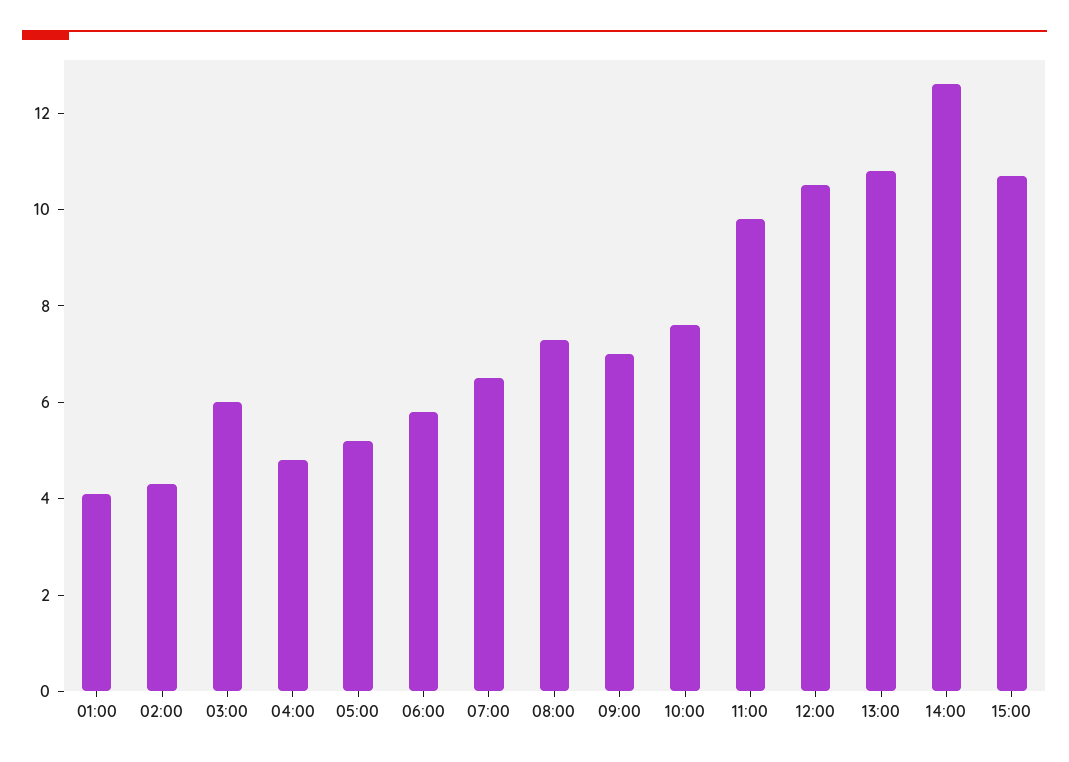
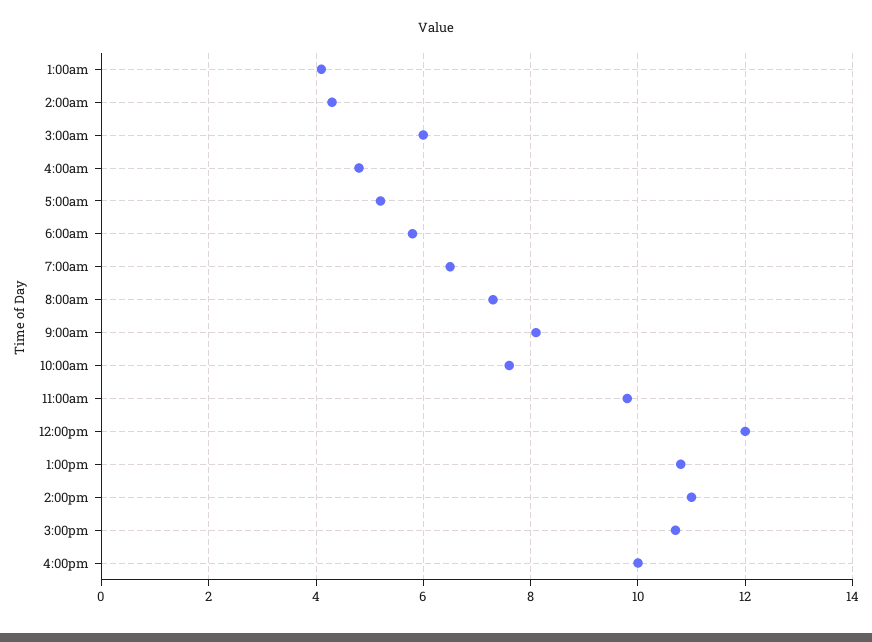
09:00: 7 -> 8
12:00: 10.5 -> 12
14:00: 12.5 -> 11
4:00pm: none -> 10

